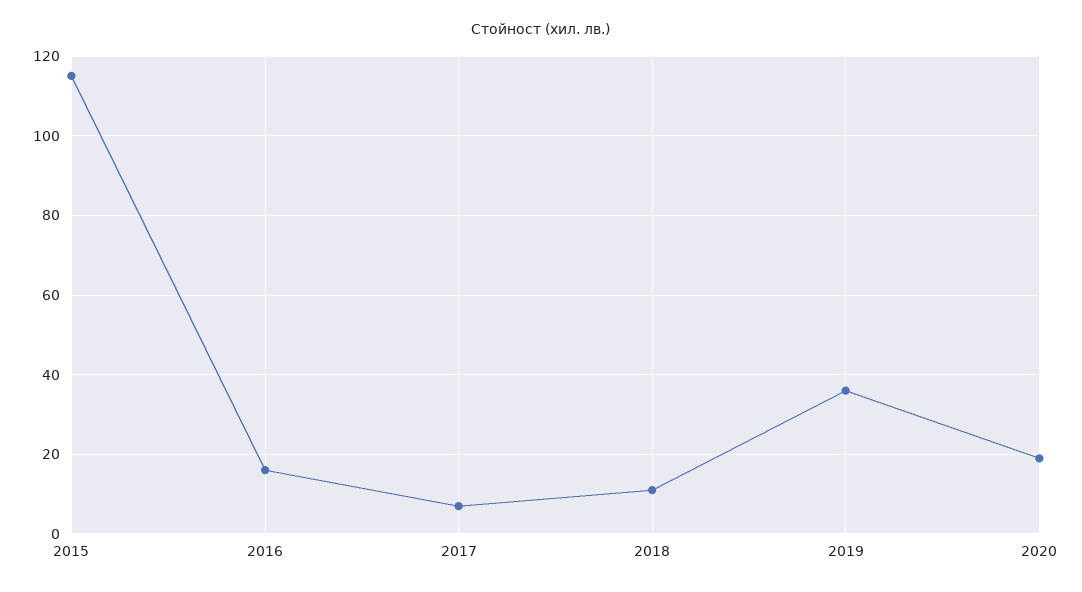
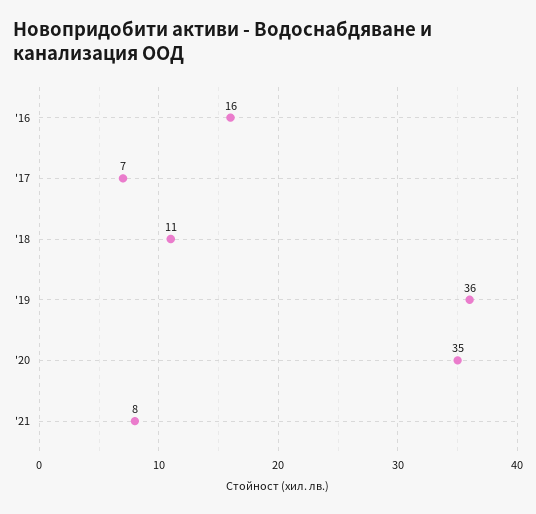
2015: 115 -> none
2020: 20 -> 35
'21: none -> 8

